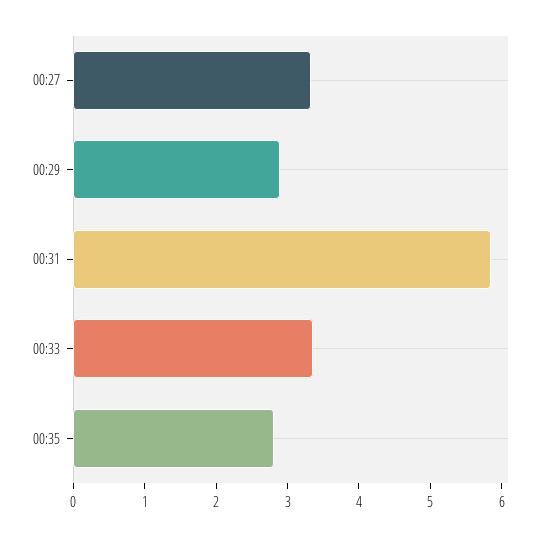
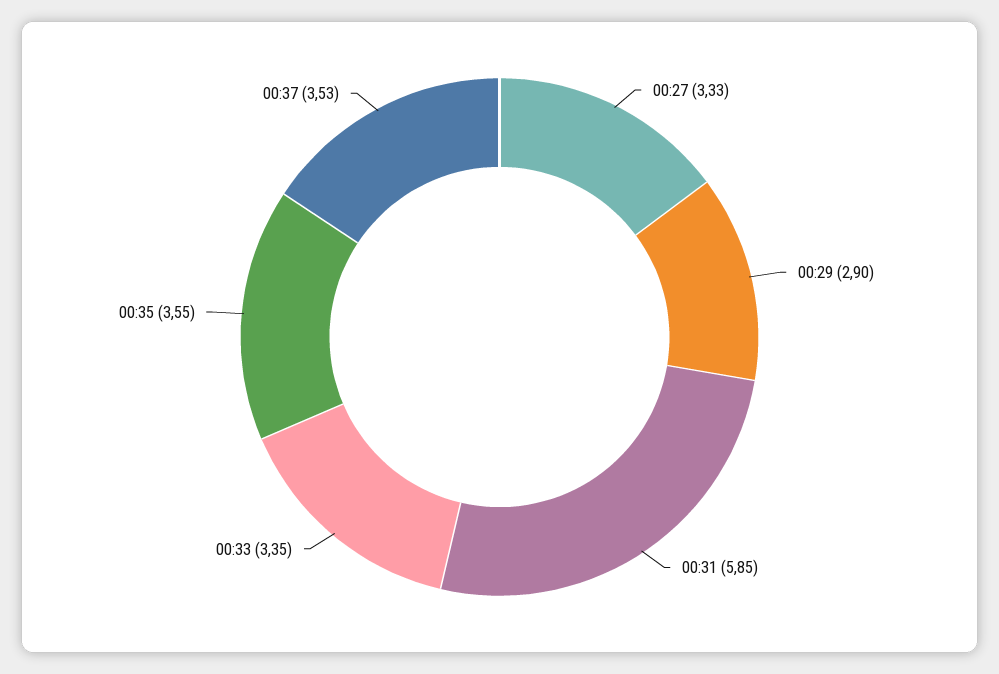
00:35: 2.8 -> 3.55
00:37: none -> 3.53

